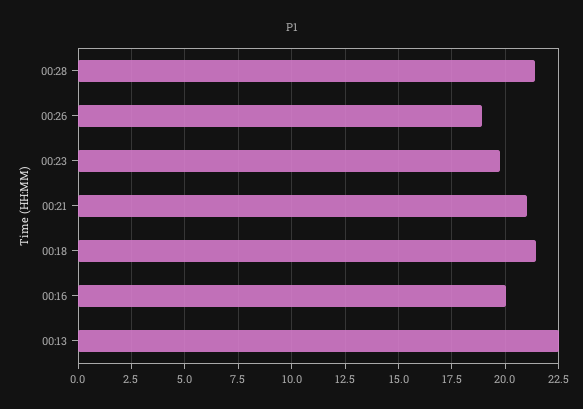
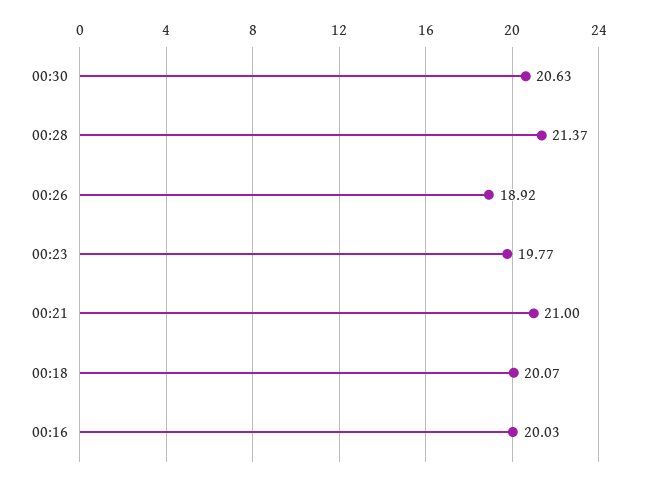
00:18: 21.5 -> 20.07
00:13: 22.5 -> none
00:30: none -> 20.63

